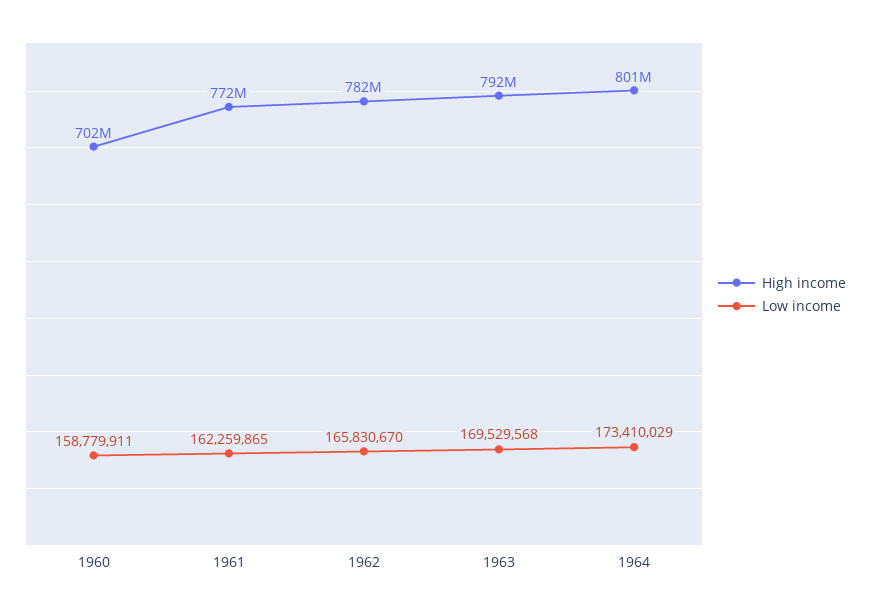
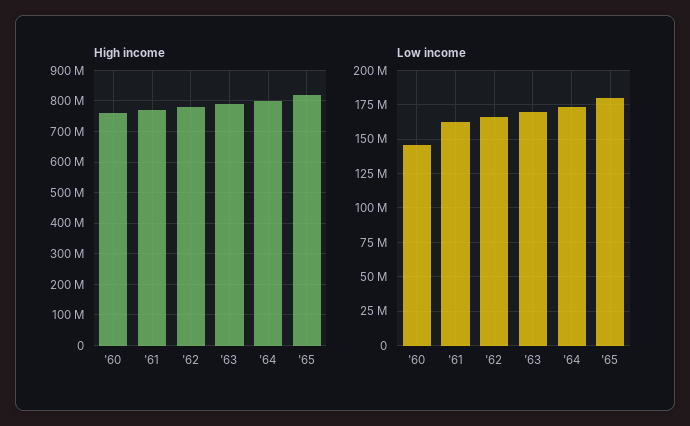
High income, 1960: 702000000 -> 760000000
Low income, 1960: 158779911 -> 145000000
High income, '65: none -> 820000000
Low income, '65: none -> 180000000

